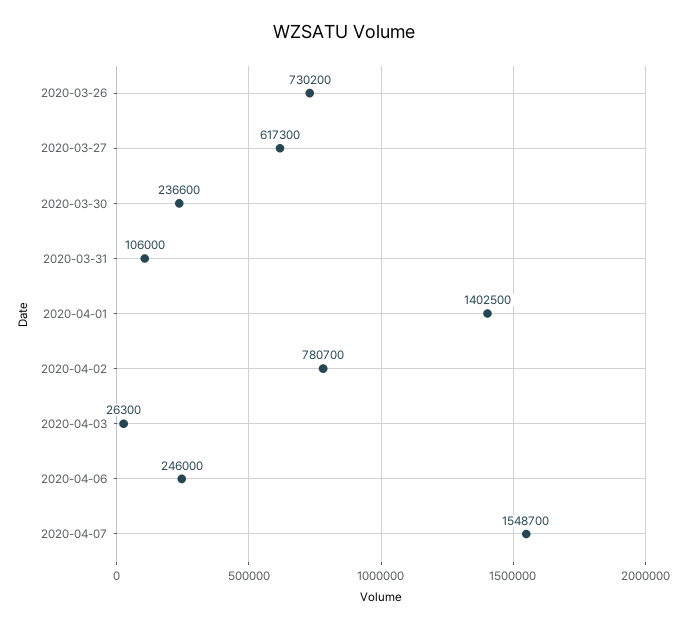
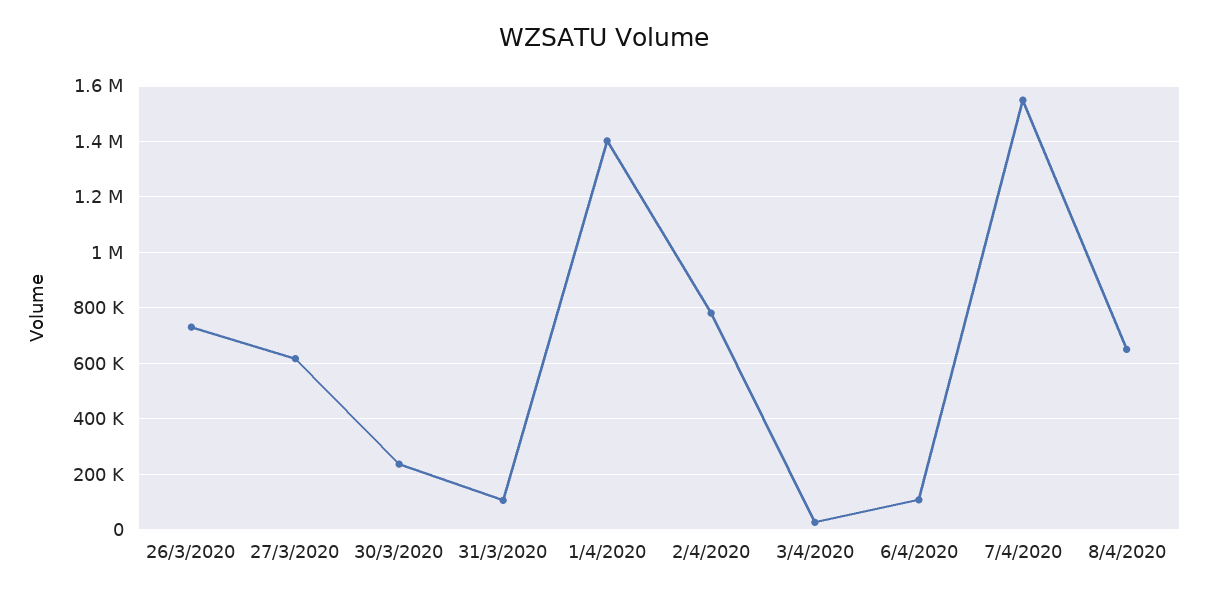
2020-04-06: 246000 -> 100000
8/4/2020: none -> 650000

